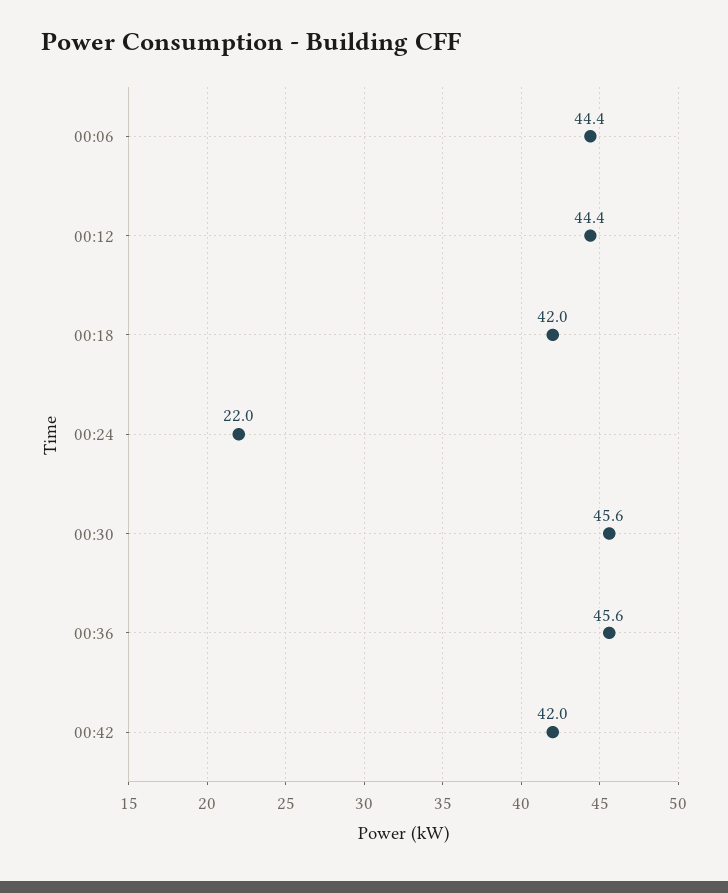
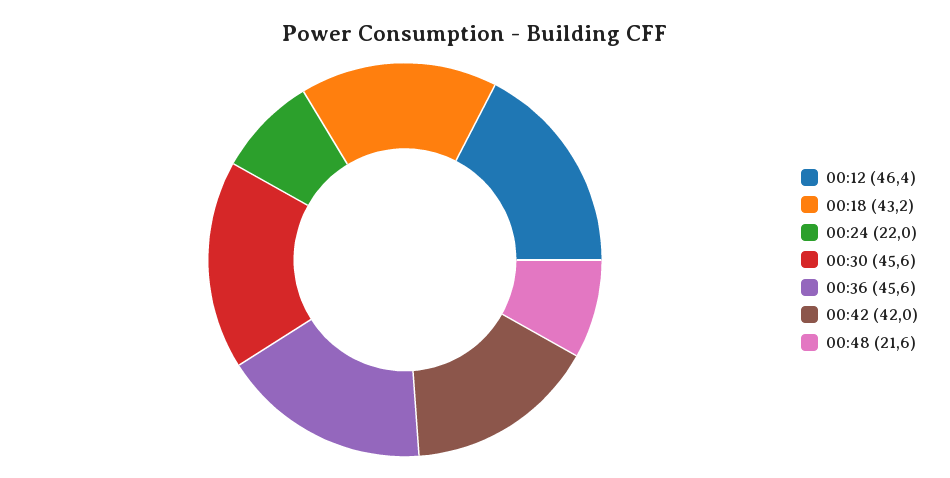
00:06: 44.4 -> none
00:12: 44.4 -> 46.4
00:18: 42 -> 43.2
00:48: none -> 21.6

